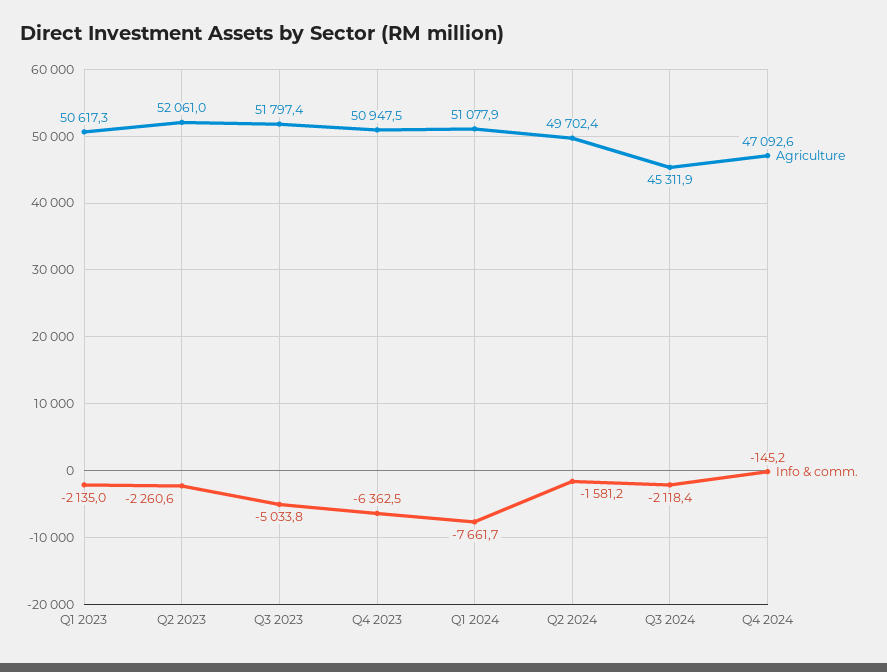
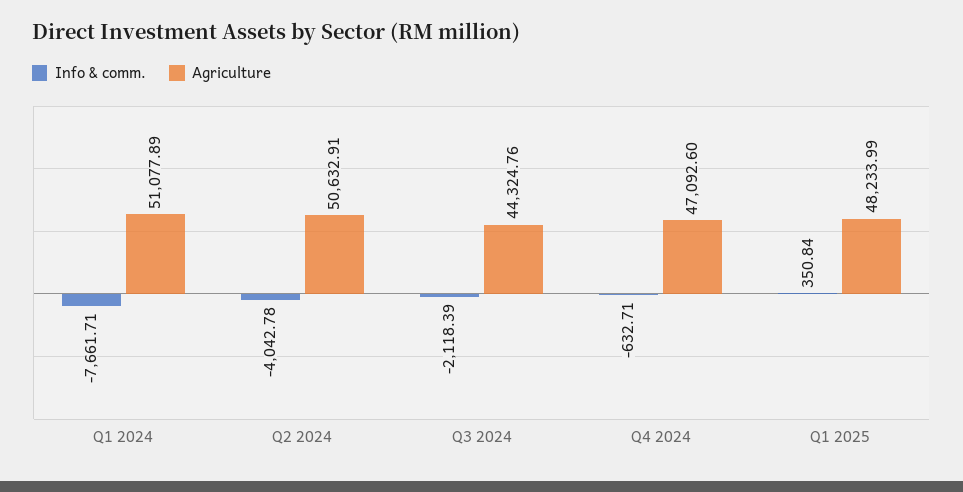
Agriculture, Q1 2023: 50617.3 -> none
Info & comm., Q1 2023: -2135 -> none
Agriculture, Q2 2023: 52061 -> none
Info & comm., Q2 2023: -2260.6 -> none
Agriculture, Q3 2023: 51797.4 -> none
Info & comm., Q3 2023: -5033.8 -> none
Agriculture, Q4 2023: 50947.5 -> none
Info & comm., Q4 2023: -6362.5 -> none
Agriculture, Q2 2024: 49702.4 -> 50632.91
Info & comm., Q2 2024: -1581.2 -> -4042.78
Agriculture, Q3 2024: 45311.9 -> 44324.76
Info & comm., Q4 2024: -145.2 -> -632.71
Info & comm., Q1 2025: none -> 350.84
Agriculture, Q1 2025: none -> 48233.99

